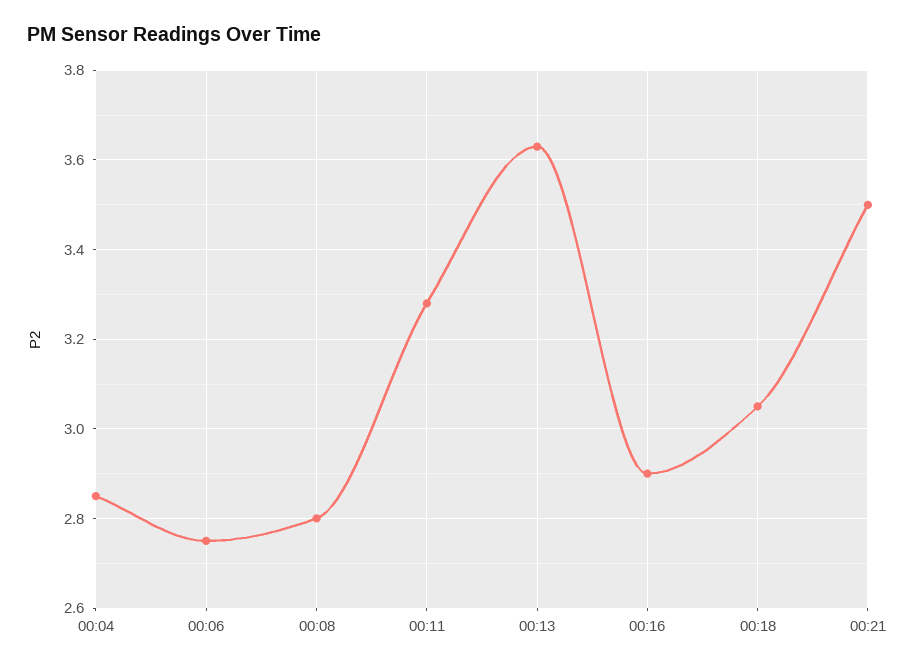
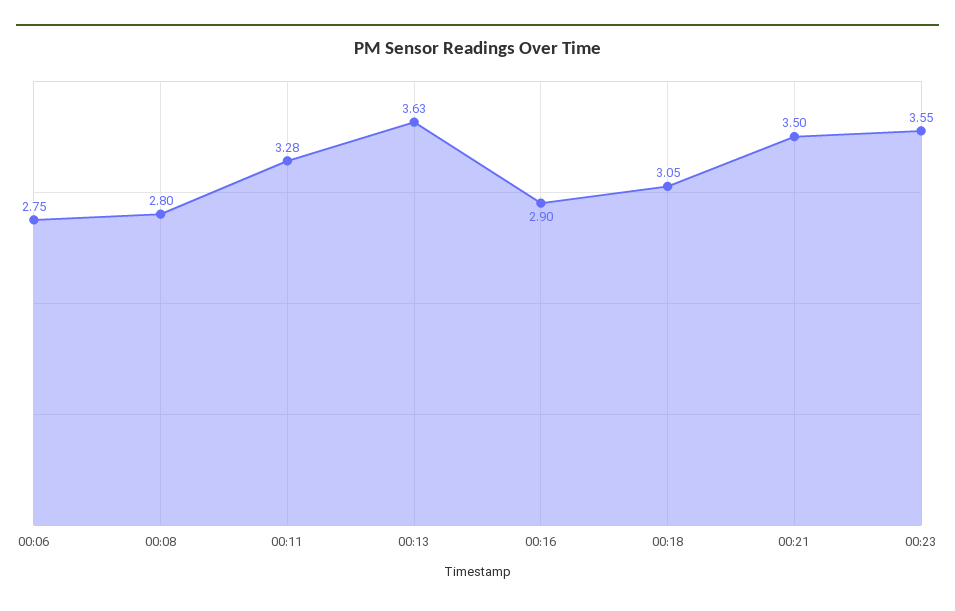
00:04: 2.85 -> none
00:23: none -> 3.55

